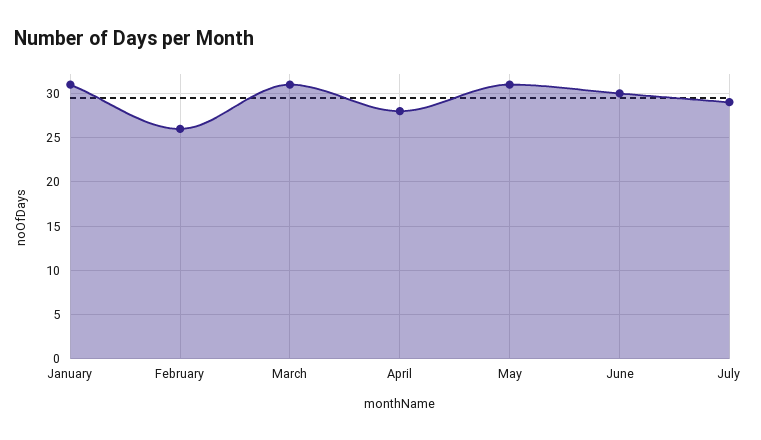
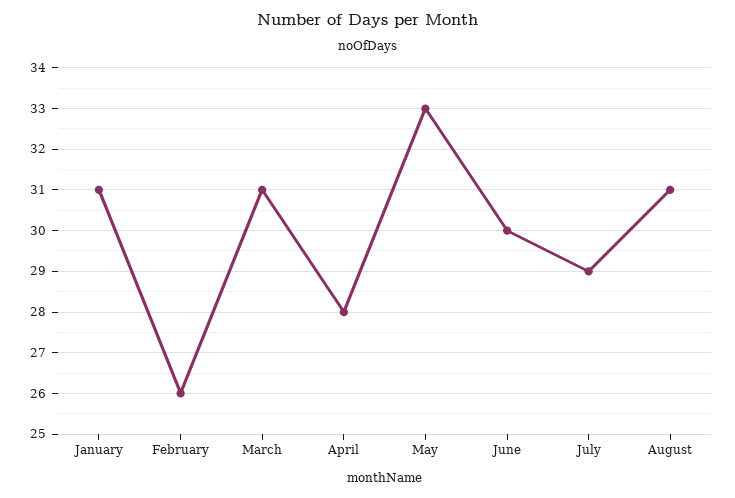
May: 31 -> 33
August: none -> 31

